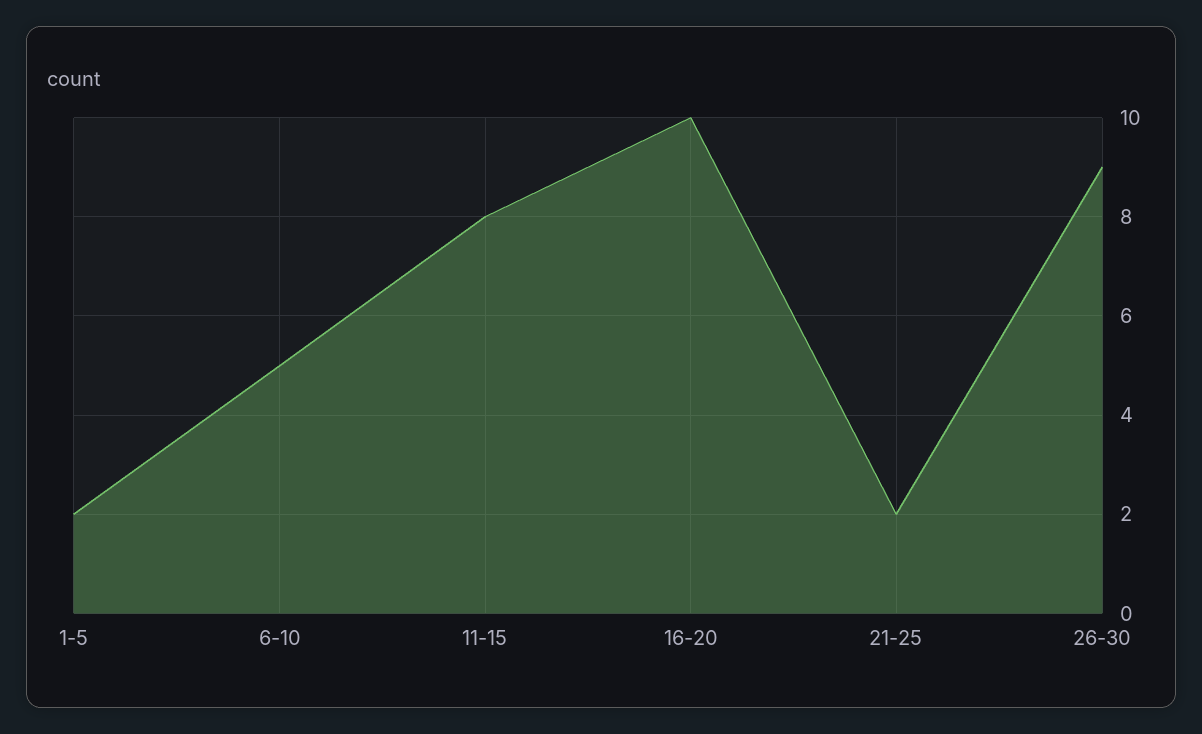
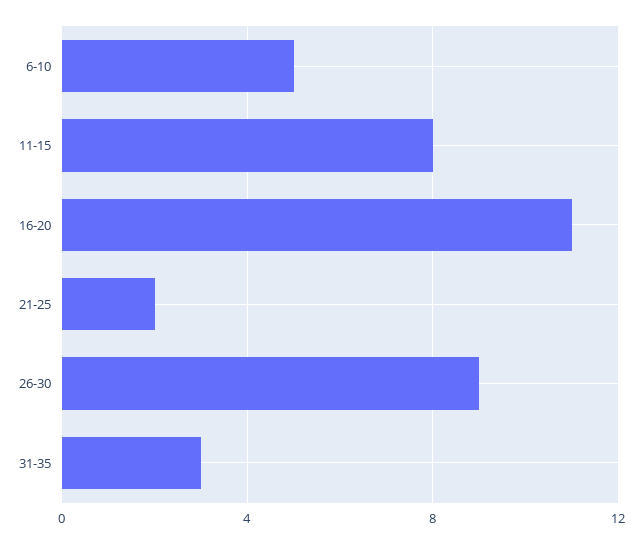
1-5: 2 -> none
16-20: 10 -> 11
31-35: none -> 3

